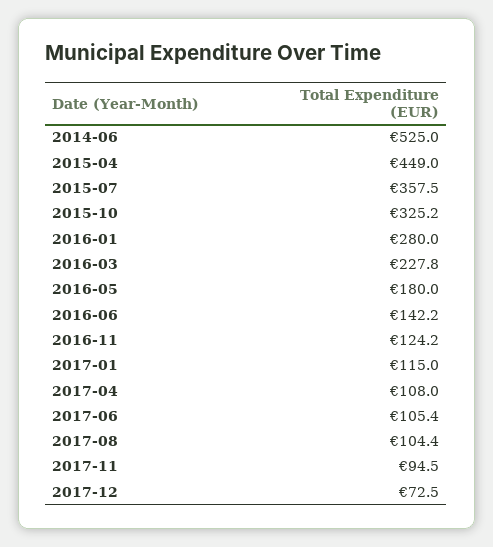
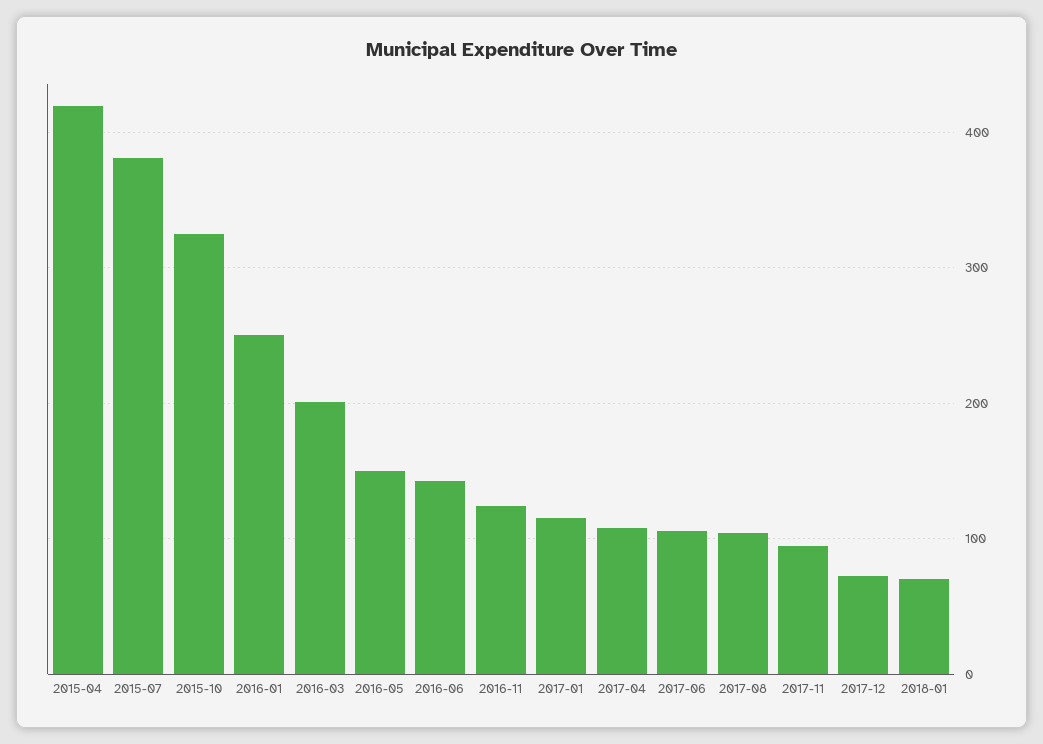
2014-06: 525 -> none
2015-04: 449 -> 420
2015-07: 357.5 -> 380
2016-01: 280 -> 250
2016-03: 227.8 -> 200
2016-05: 180 -> 150
2018-01: none -> 70

